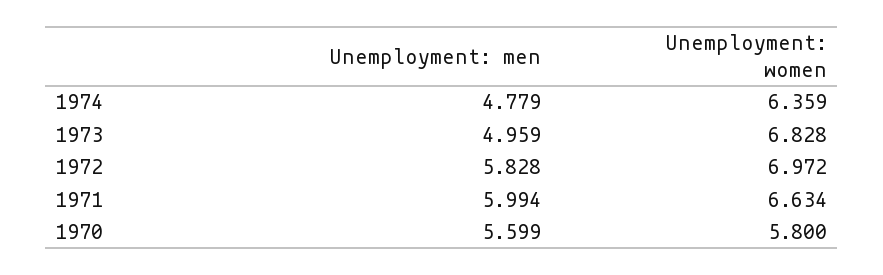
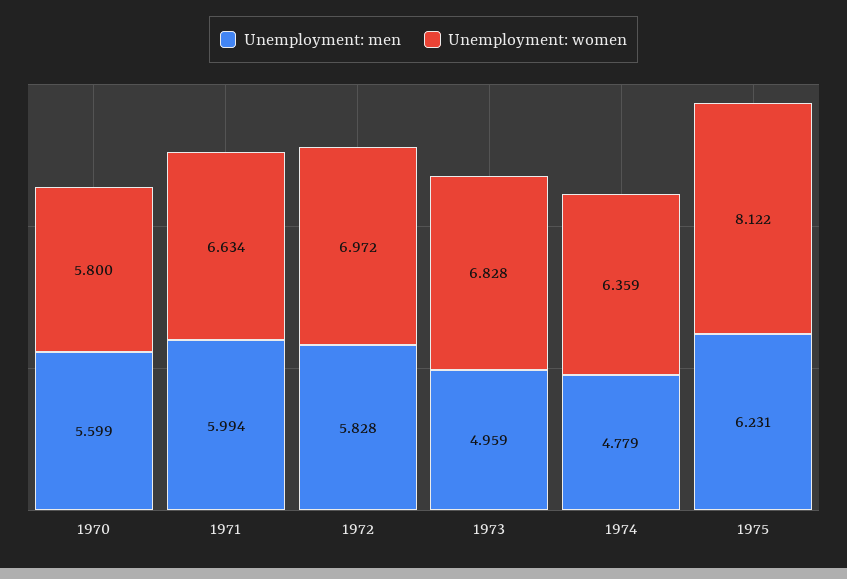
Unemployment: men, 1975: none -> 6.231
Unemployment: women, 1975: none -> 8.122

